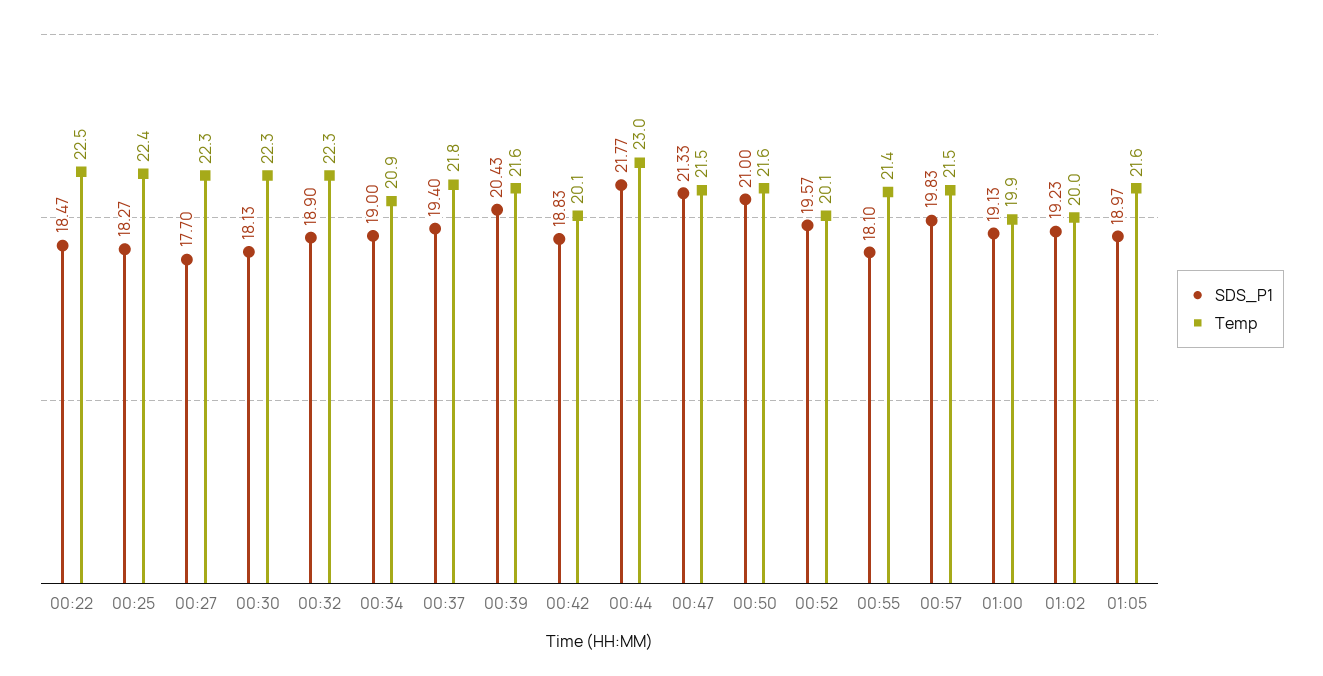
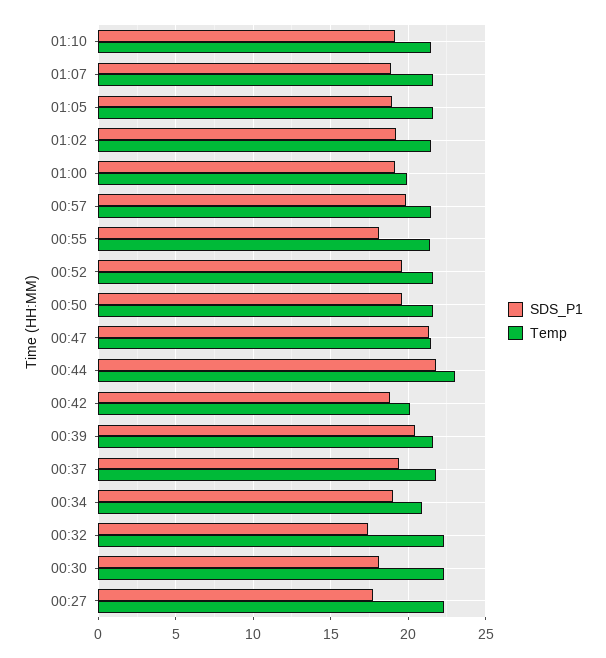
SDS_P1, 00:22: 18.47 -> none
Temp, 00:22: 22.5 -> none
SDS_P1, 00:25: 18.27 -> none
Temp, 00:25: 22.4 -> none
SDS_P1, 00:32: 18.9 -> 17.5
SDS_P1, 00:50: 21 -> 19.5
Temp, 00:52: 20.1 -> 21.5
Temp, 01:02: 20 -> 21.5
SDS_P1, 01:10: none -> 19
Temp, 01:10: none -> 21.5
SDS_P1, 01:07: none -> 19
Temp, 01:07: none -> 21.5

